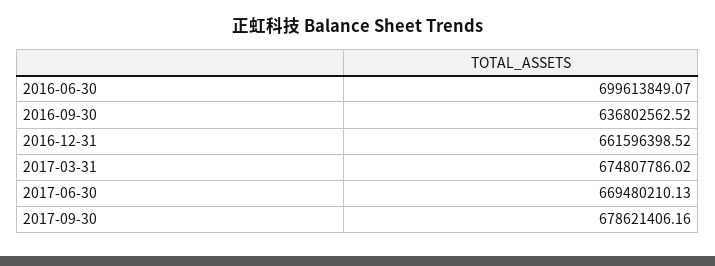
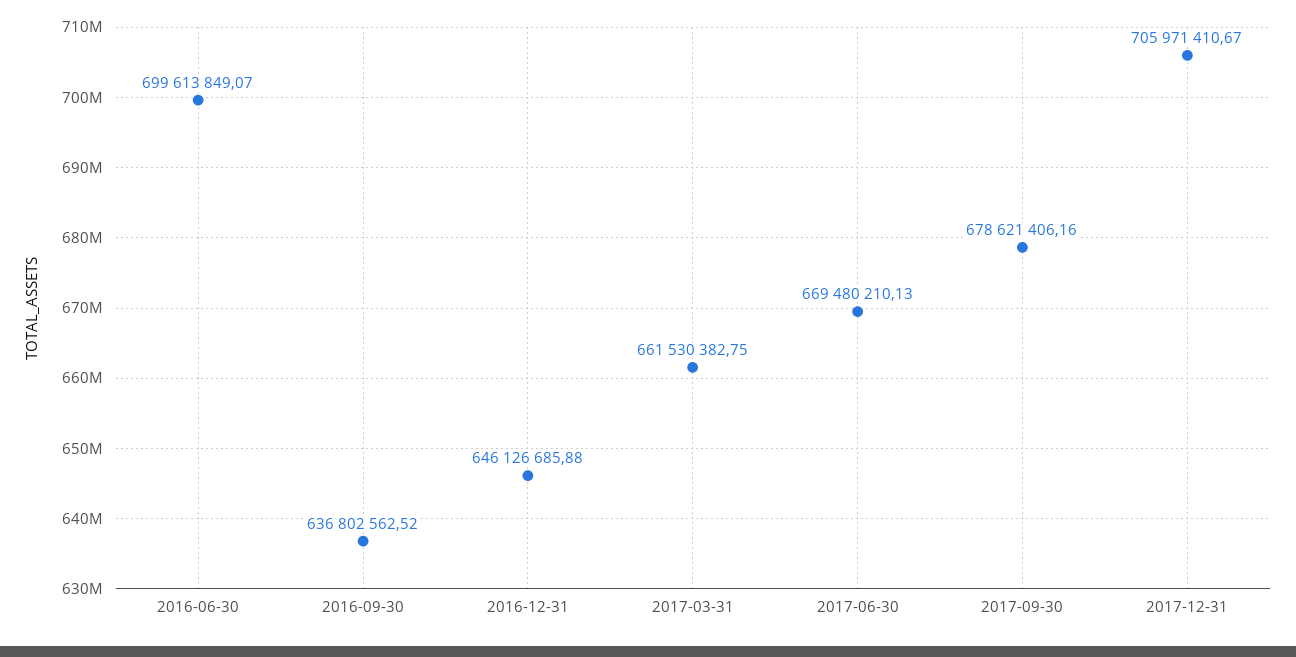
2016-12-31: 661596398.52 -> 646126685.88
2017-03-31: 674807786.02 -> 661530382.75
2017-12-31: none -> 705971410.67

